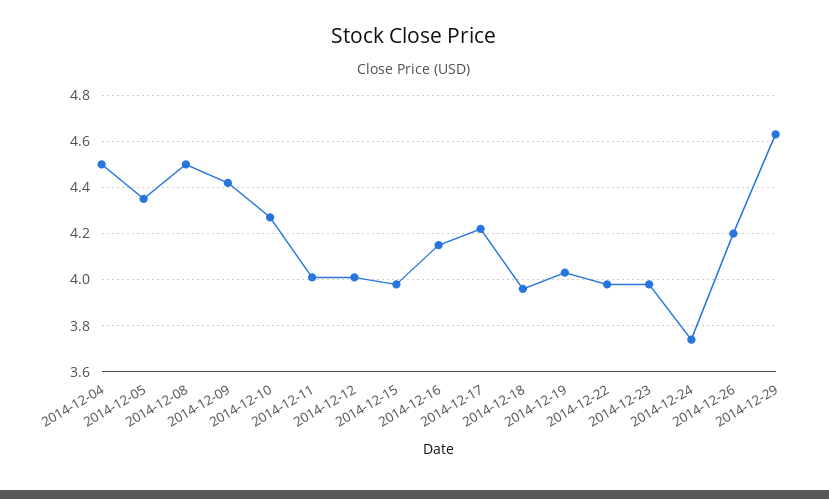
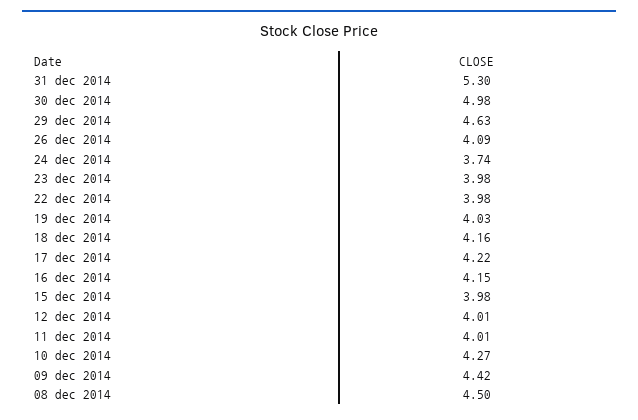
2014-12-04: 4.5 -> none
2014-12-05: 4.35 -> none
2014-12-18: 3.95 -> 4.16
2014-12-26: 4.2 -> 4.09
31 dec 2014: none -> 5.3
30 dec 2014: none -> 4.98

